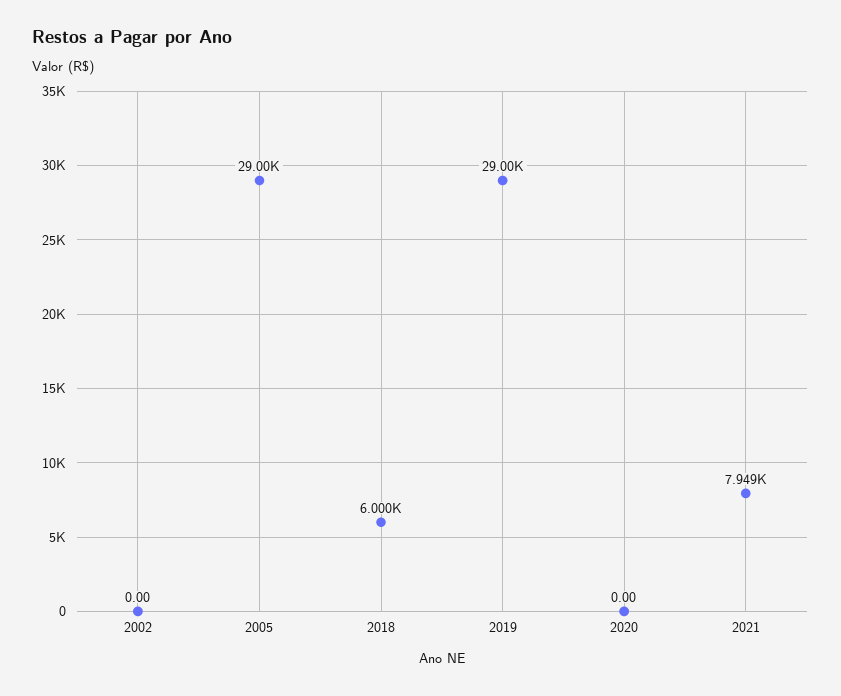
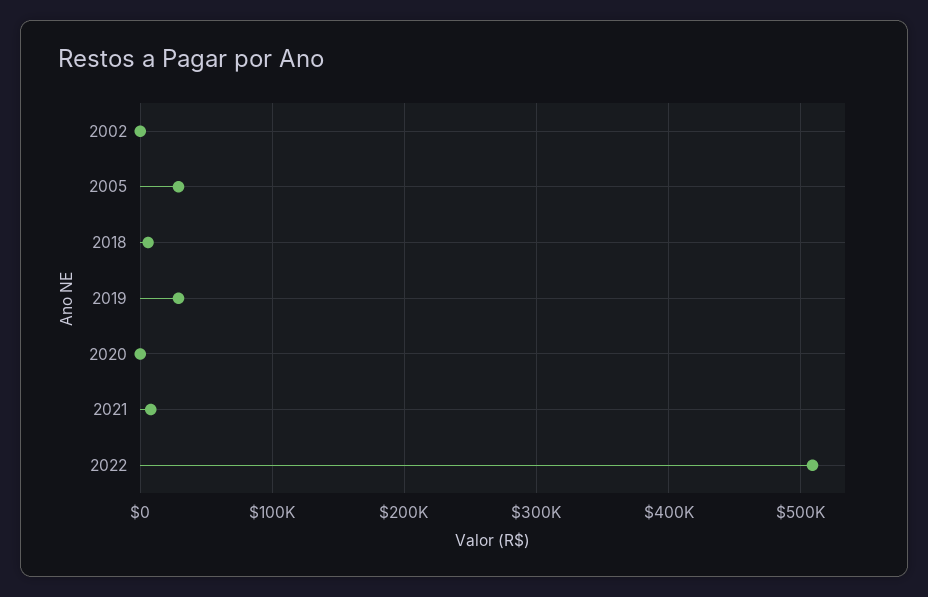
2022: none -> 510000

